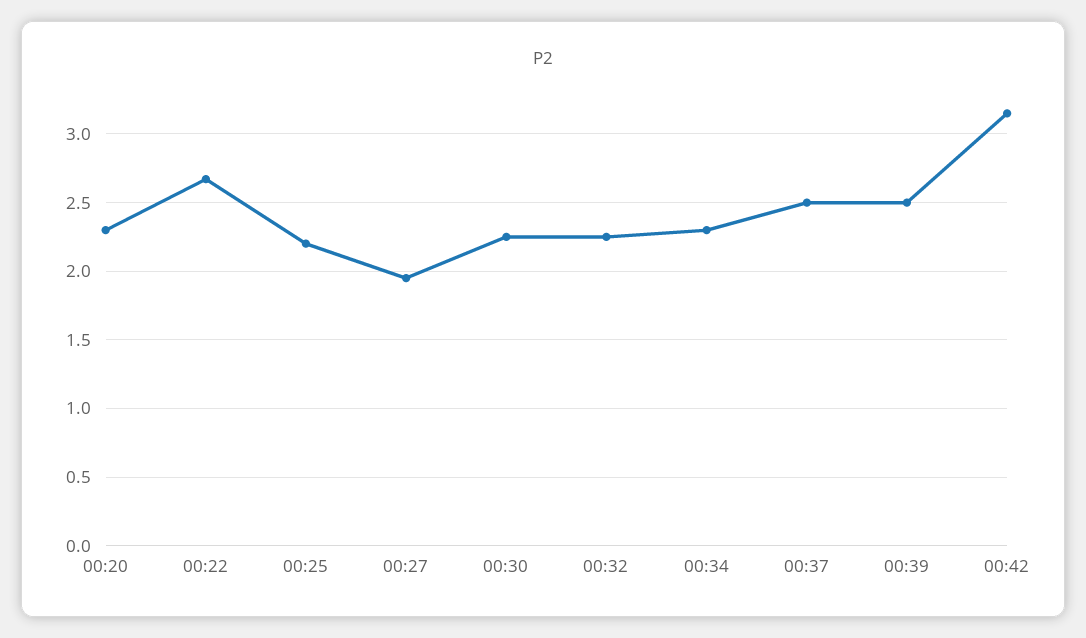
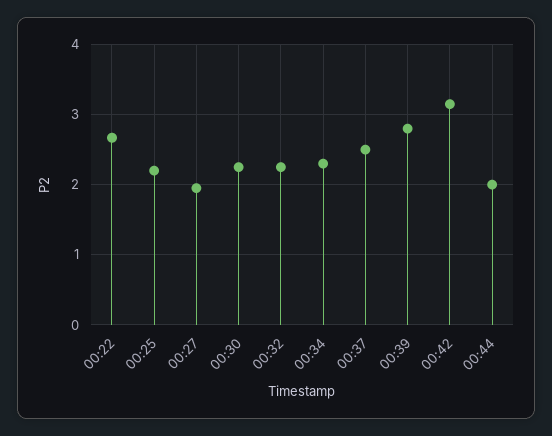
00:20: 2.3 -> none
00:39: 2.5 -> 2.8
00:44: none -> 2

